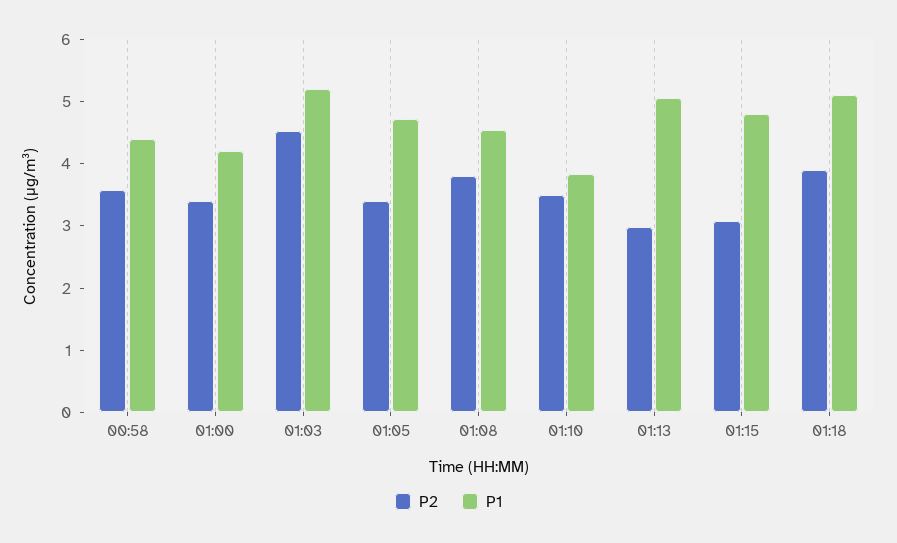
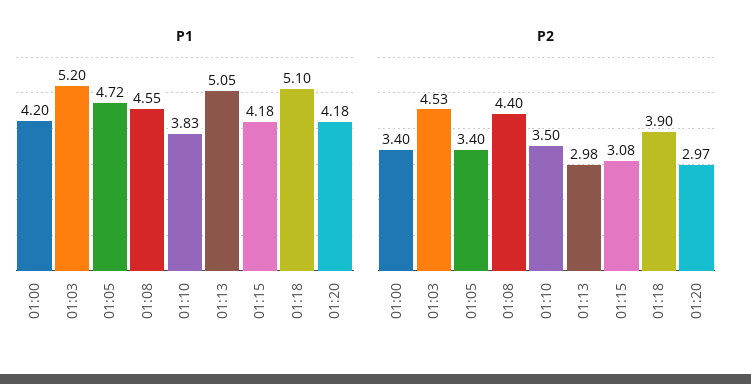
P2, 00:58: 3.6 -> none
P1, 00:58: 4.4 -> none
P2, 01:08: 3.8 -> 4.4
P1, 01:15: 4.8 -> 4.18
P1, 01:20: none -> 4.18
P2, 01:20: none -> 2.97

